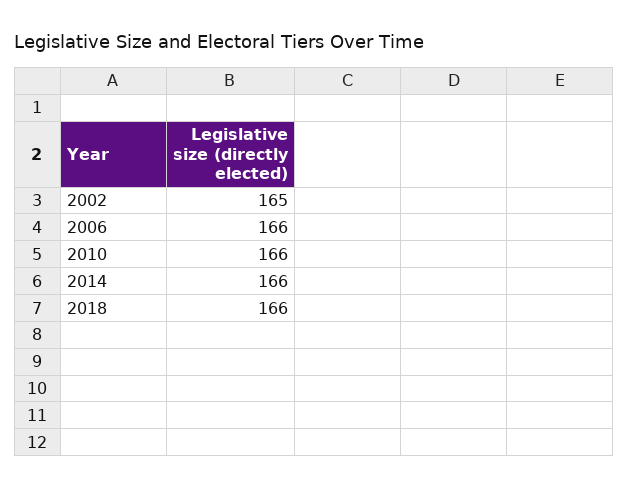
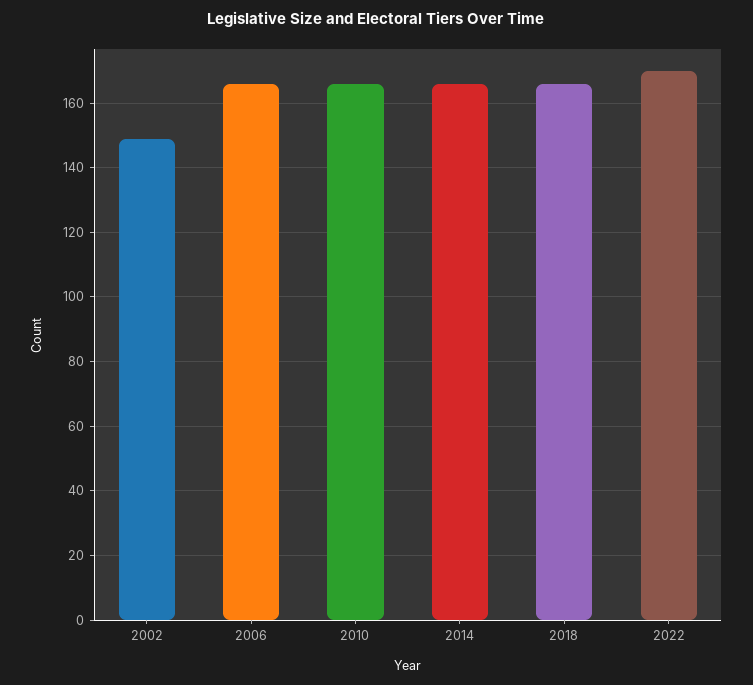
2002: 165 -> 150
2022: none -> 170

